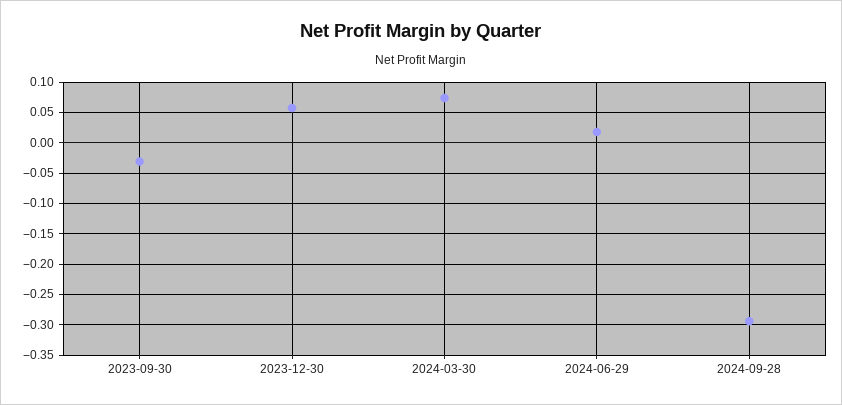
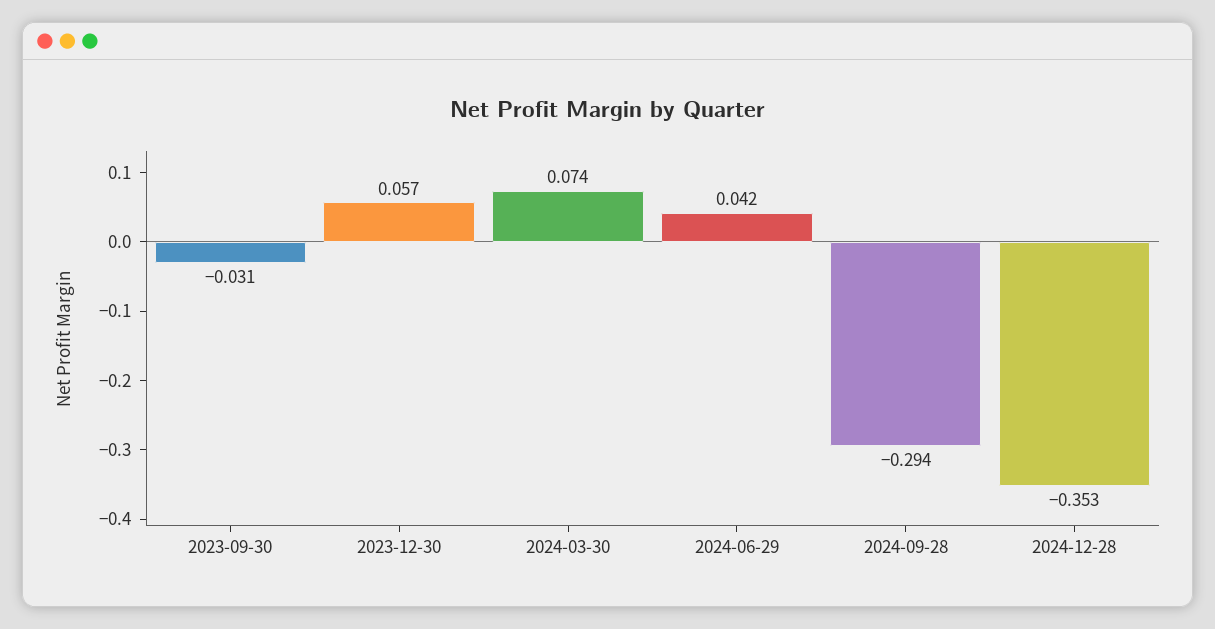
2024-06-29: 0.02 -> 0.042
2024-12-28: none -> -0.353

